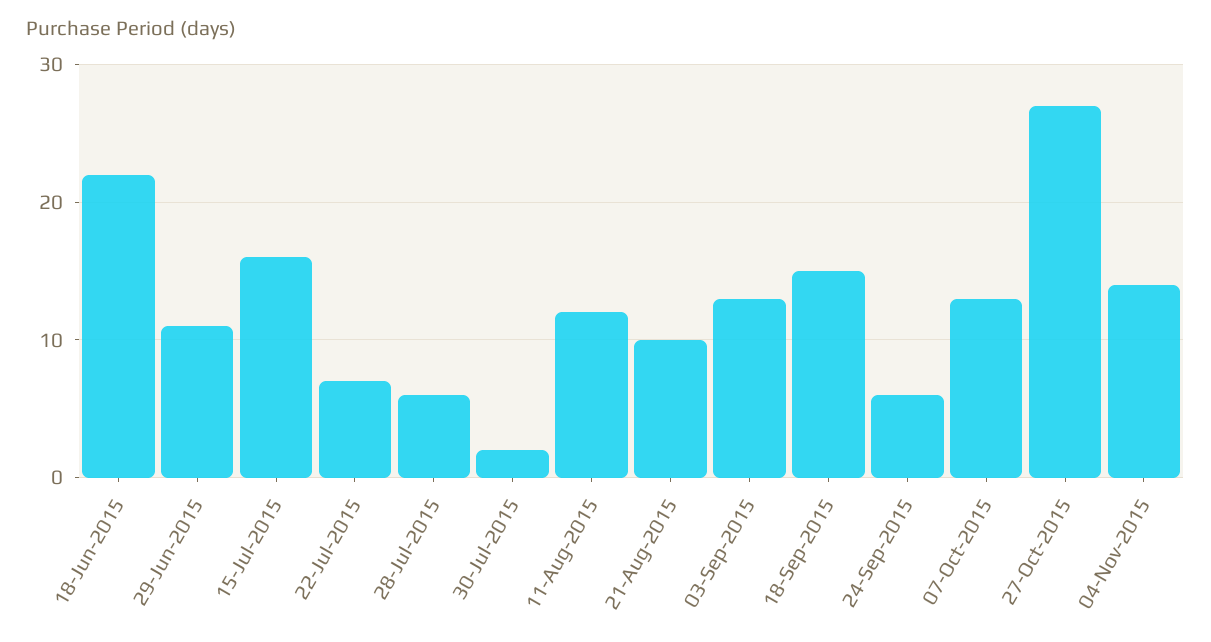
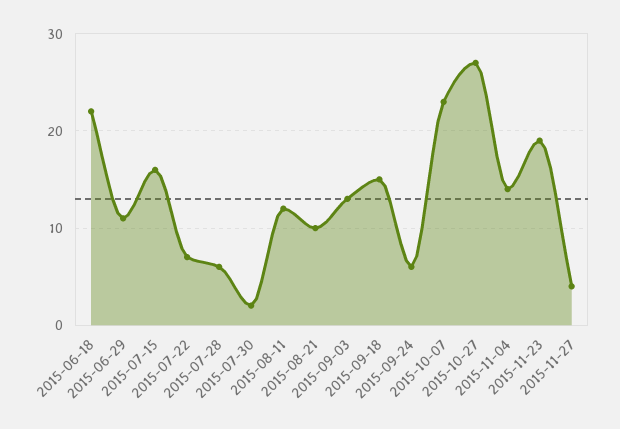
07-Oct-2015: 13 -> 23
2015-11-23: none -> 19
2015-11-27: none -> 4

